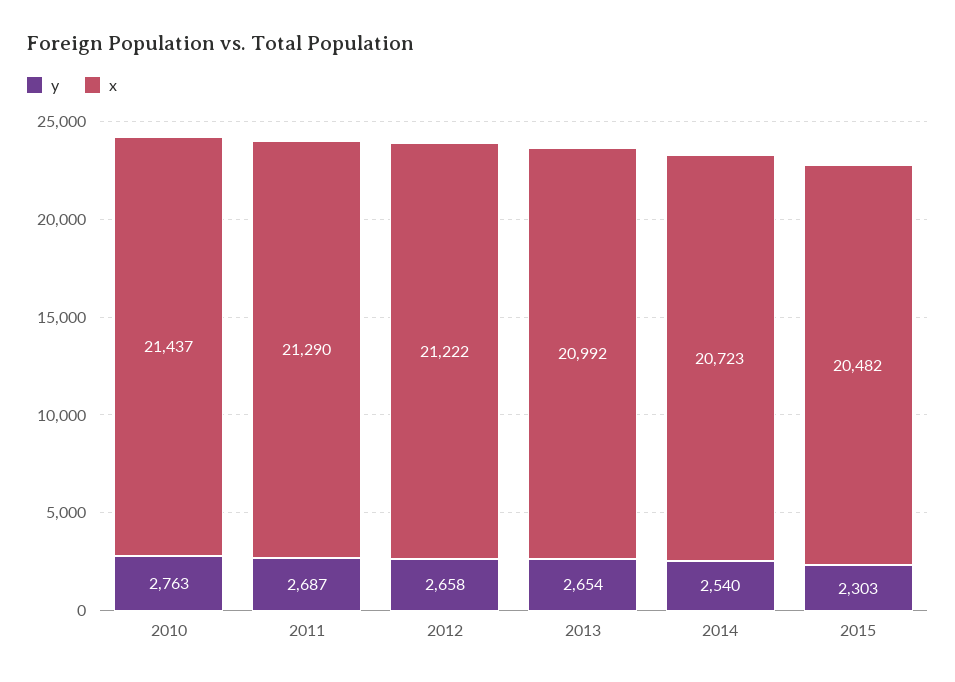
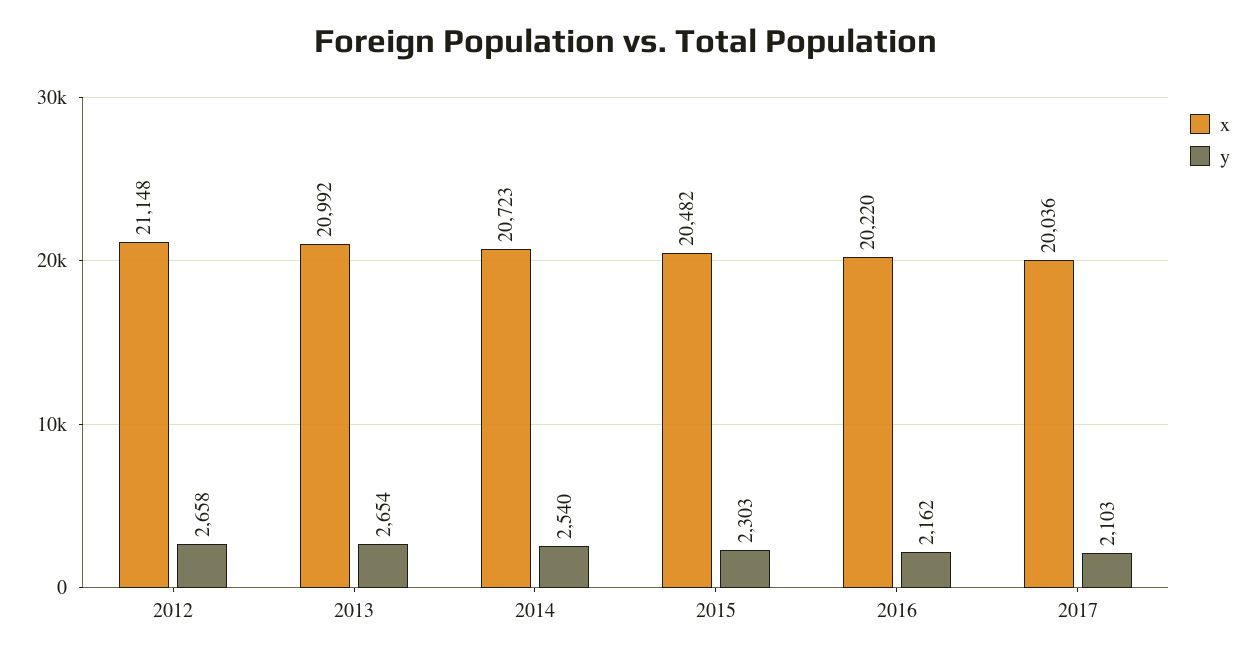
y, 2010: 2763 -> none
x, 2010: 21437 -> none
y, 2011: 2687 -> none
x, 2011: 21290 -> none
x, 2012: 21222 -> 21148
x, 2016: none -> 20220
y, 2016: none -> 2162
x, 2017: none -> 20036
y, 2017: none -> 2103

